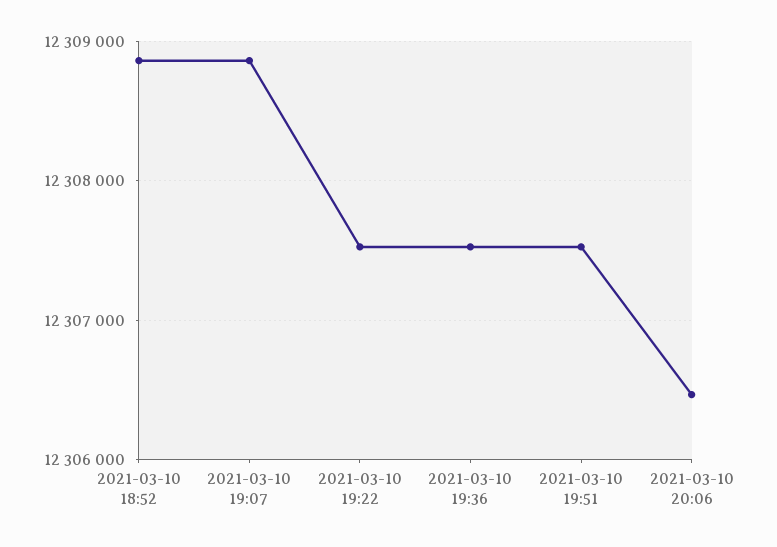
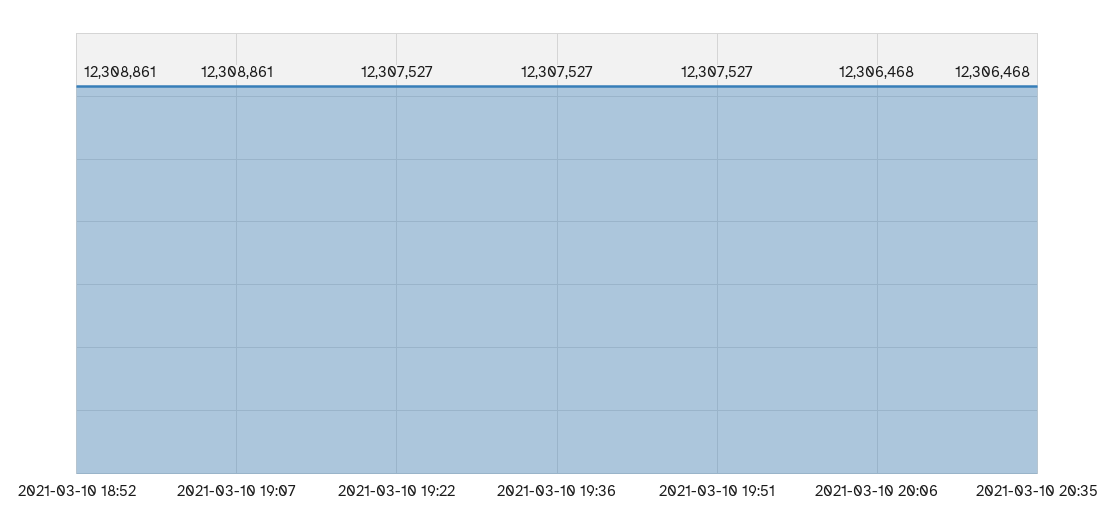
2021-03-10 20:35: none -> 12306468

